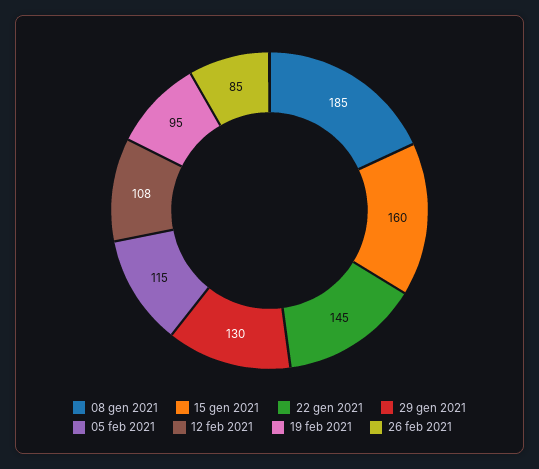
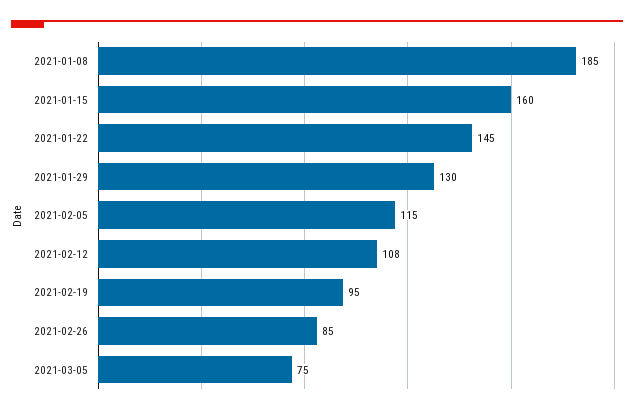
2021-03-05: none -> 75

